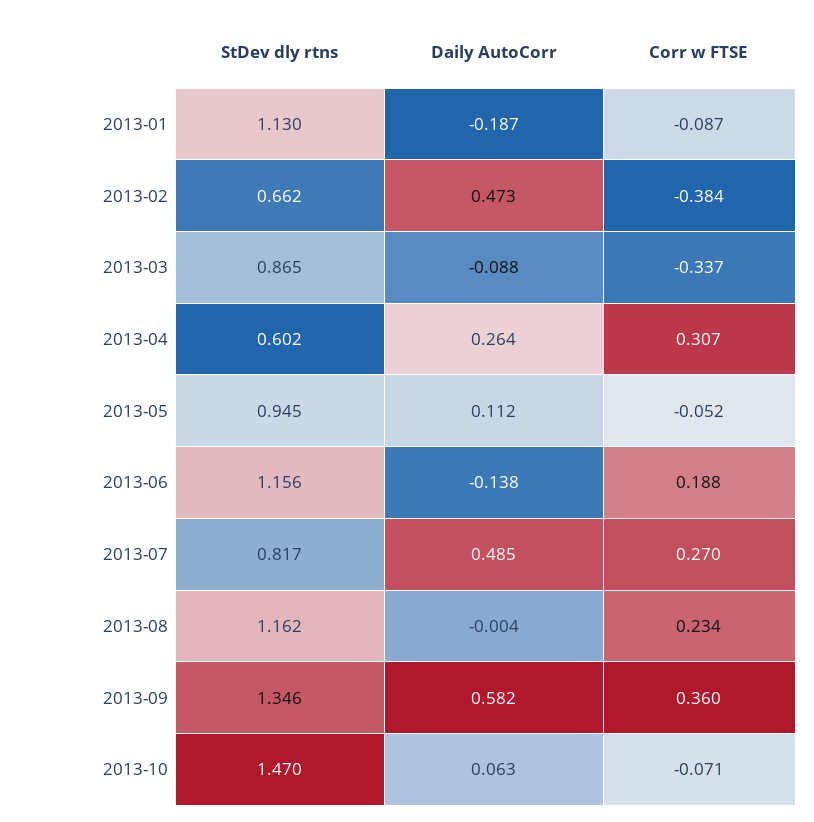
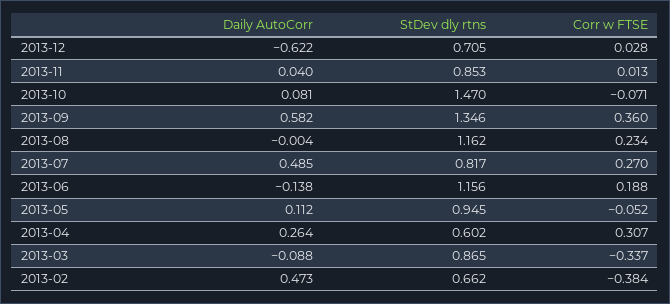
StDev dly rtns, 2013-01: 1.13 -> none
Daily AutoCorr, 2013-01: -0.187 -> none
Corr w FTSE, 2013-01: -0.087 -> none
Daily AutoCorr, 2013-10: 0.063 -> 0.081
Daily AutoCorr, 2013-12: none -> -0.622
StDev dly rtns, 2013-12: none -> 0.705
Corr w FTSE, 2013-12: none -> 0.028
Daily AutoCorr, 2013-11: none -> 0.04
StDev dly rtns, 2013-11: none -> 0.853
Corr w FTSE, 2013-11: none -> 0.013

